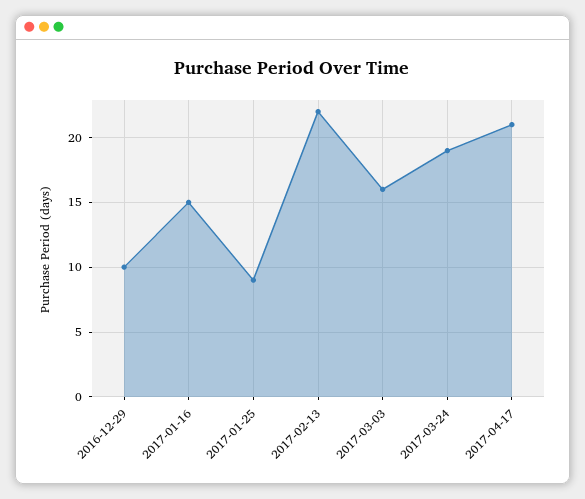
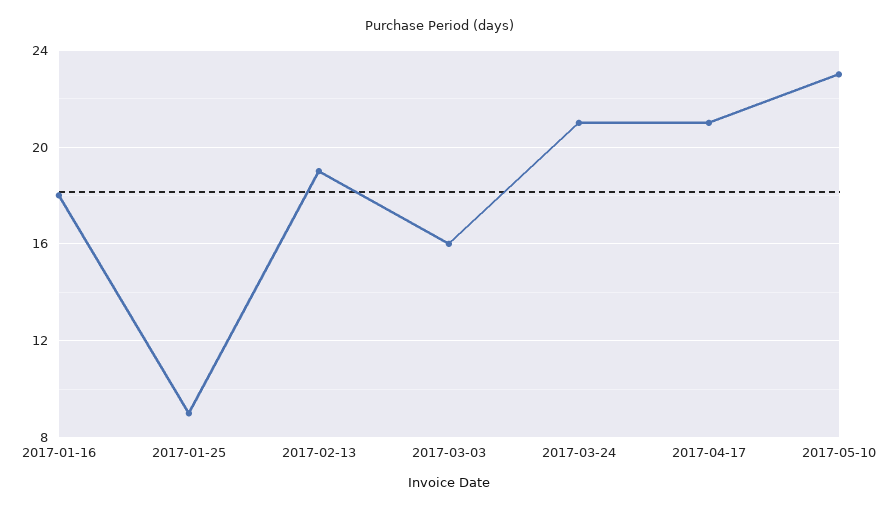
2016-12-29: 10 -> none
2017-01-16: 15 -> 18
2017-02-13: 22 -> 19
2017-03-24: 19 -> 21
2017-05-10: none -> 23

